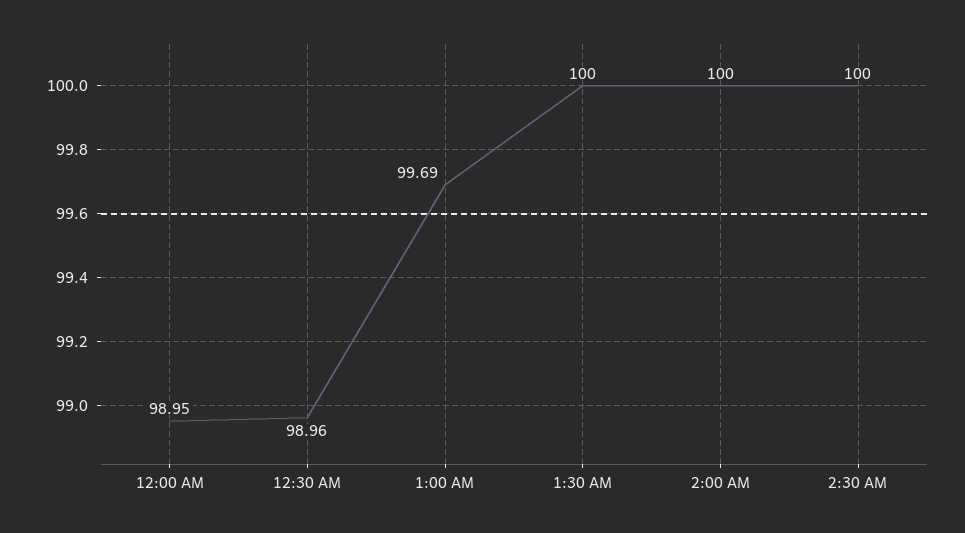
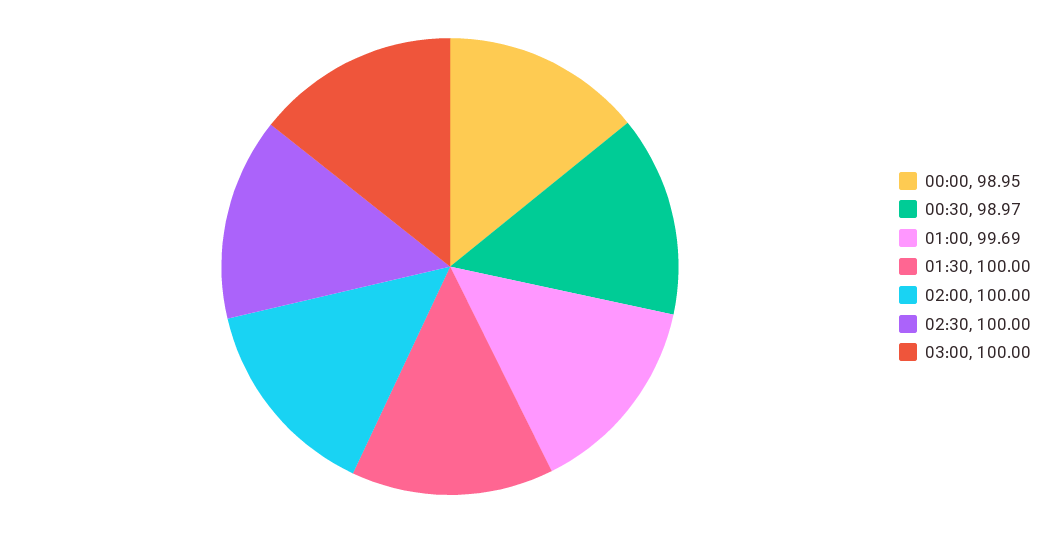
12:30 AM: 98.96 -> 98.97
03:00: none -> 100

